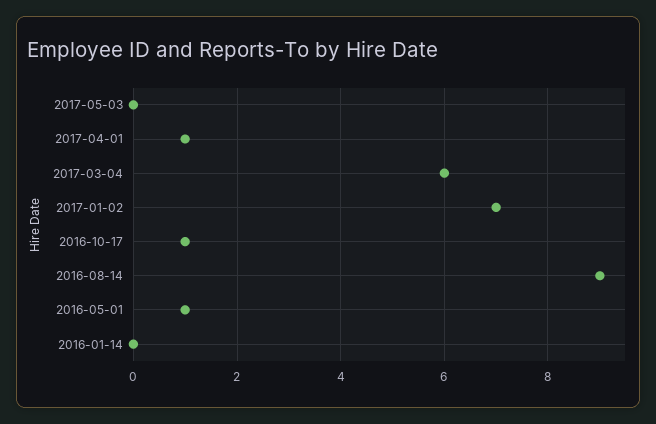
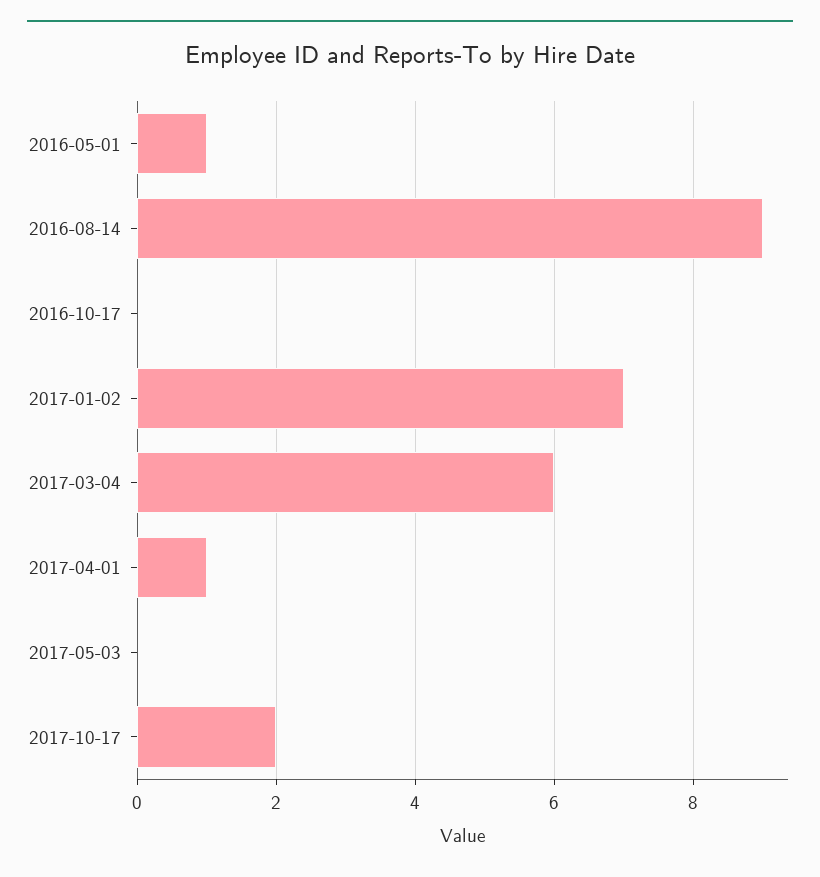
2016-10-17: 1 -> 0
2016-01-14: 0 -> none
2017-10-17: none -> 2

